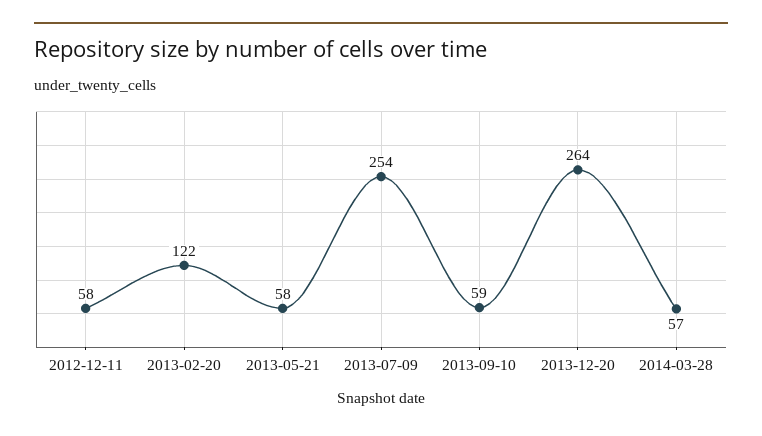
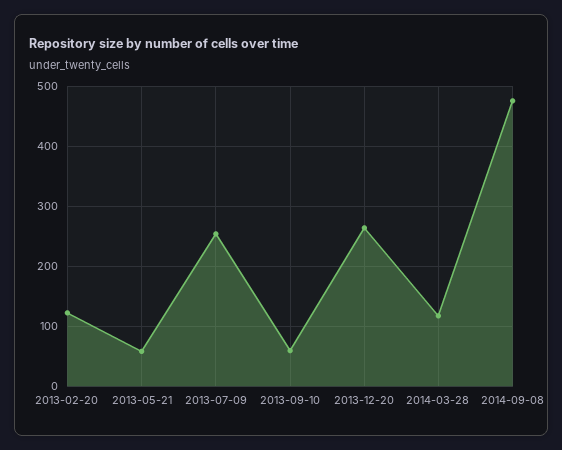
2012-12-11: 58 -> none
2014-03-28: 57 -> 120
2014-09-08: none -> 480

